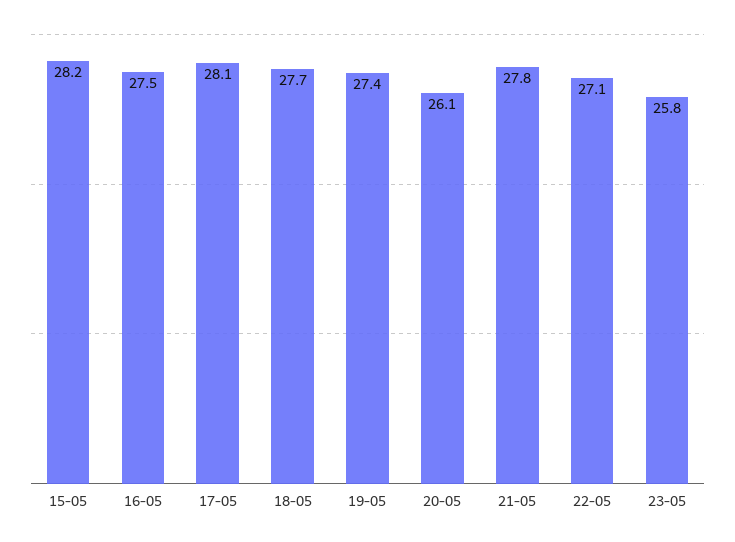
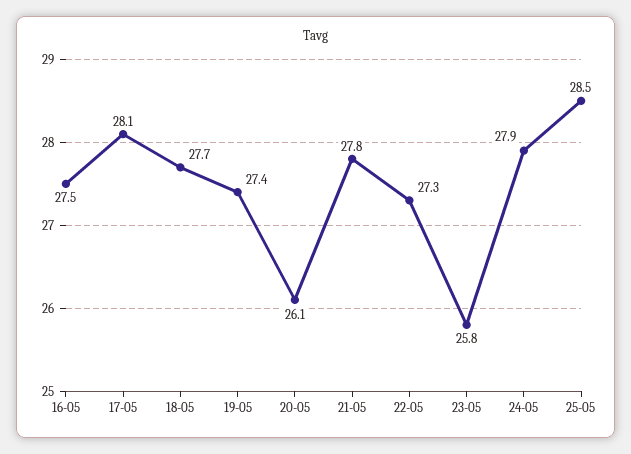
15-05: 28.2 -> none
22-05: 27.1 -> 27.3
24-05: none -> 27.9
25-05: none -> 28.5

